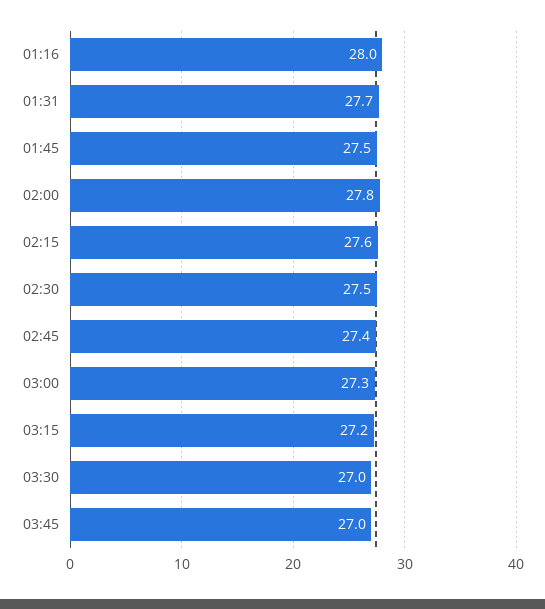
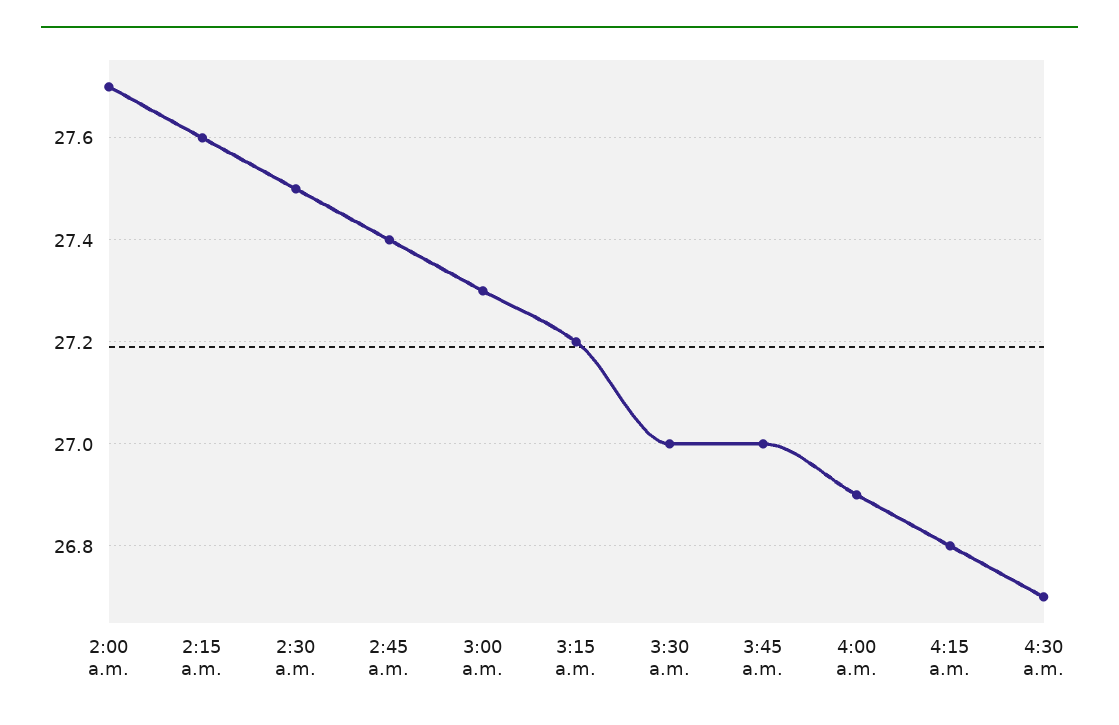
01:16: 28 -> none
01:31: 27.7 -> none
01:45: 27.5 -> none
02:00: 27.8 -> 27.7
4:00 a.m.: none -> 26.9
4:15 a.m.: none -> 26.8
4:30 a.m.: none -> 26.7

